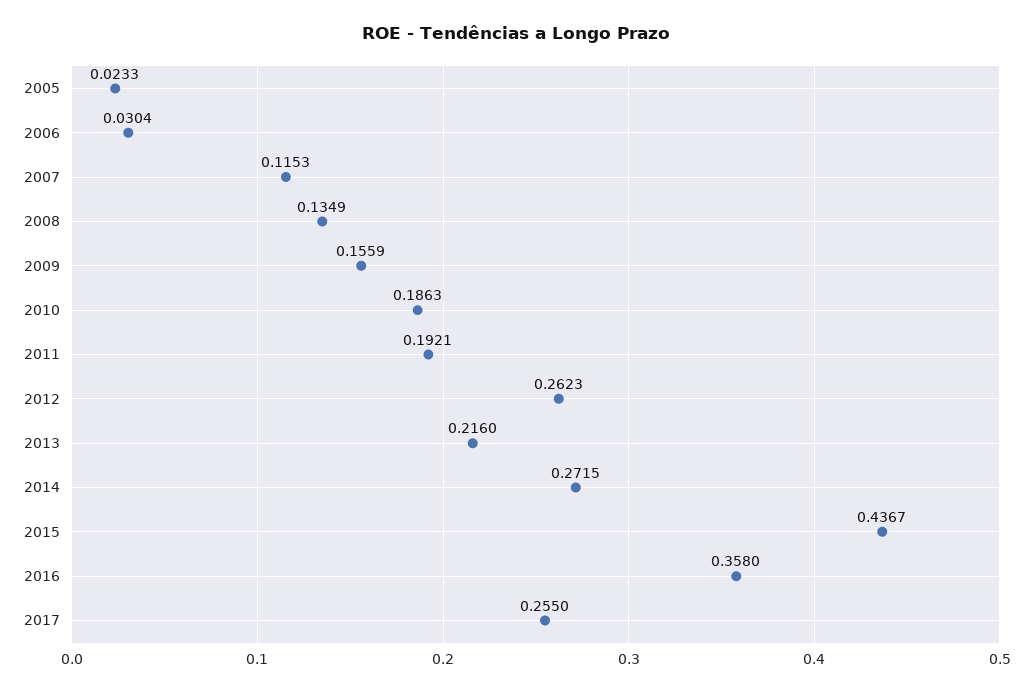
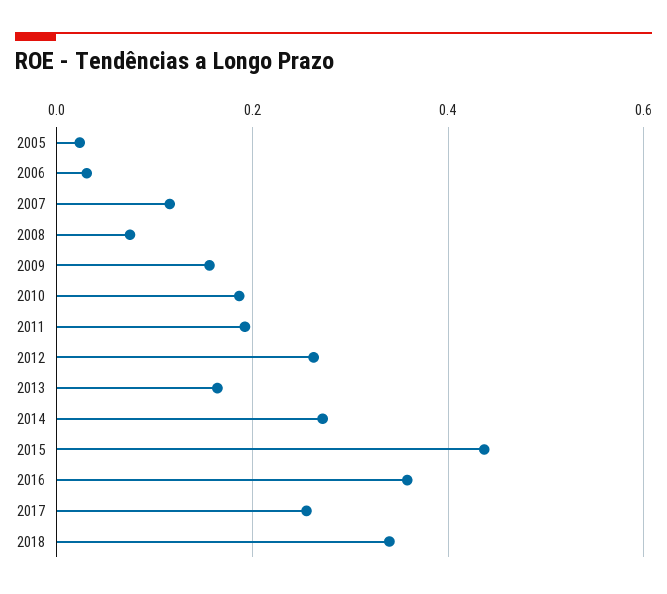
2008: 0.1349 -> 0.08
2013: 0.216 -> 0.16
2018: none -> 0.34

